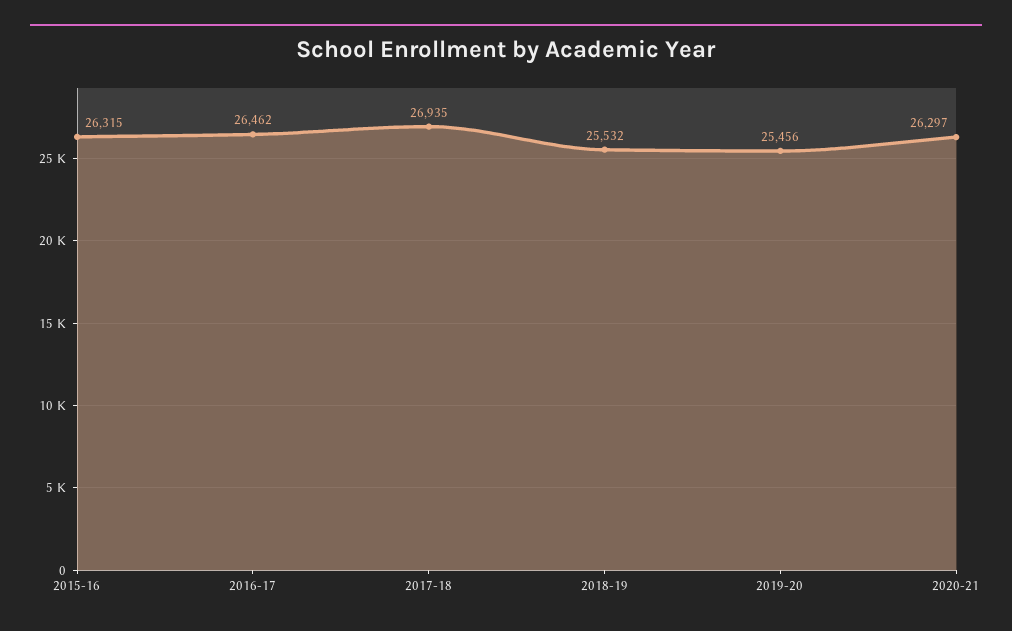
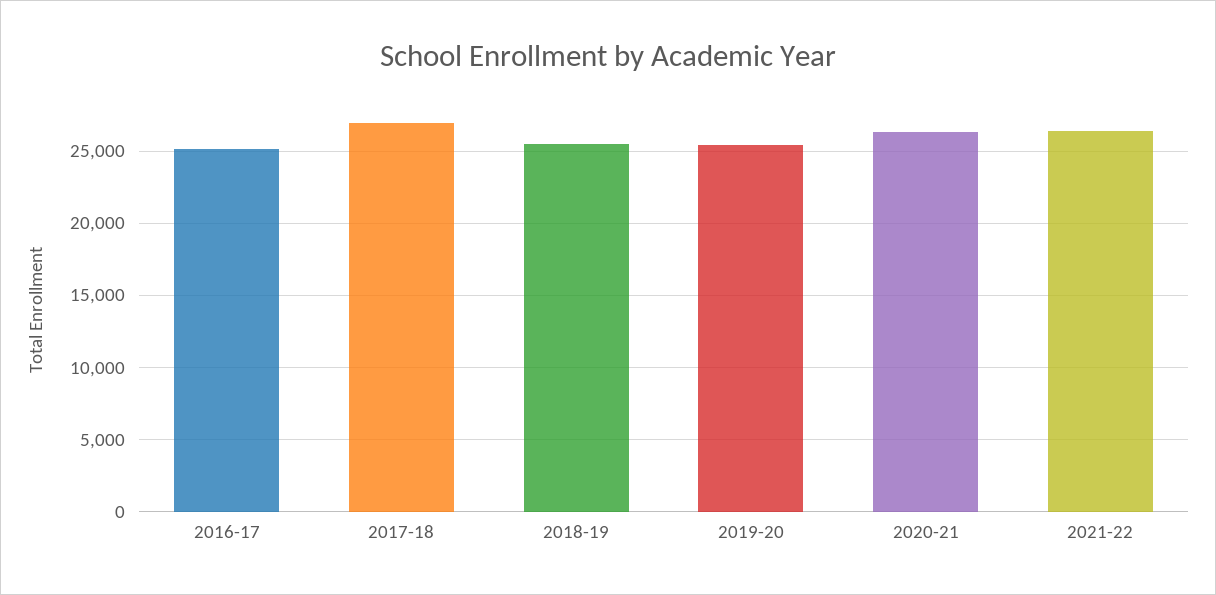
2015-16: 26315 -> none
2016-17: 26462 -> 25000
2021-22: none -> 26500

